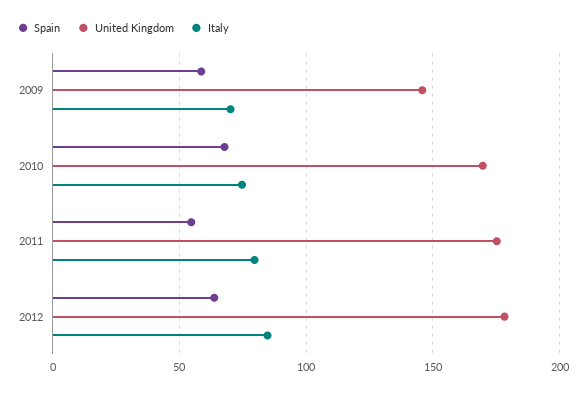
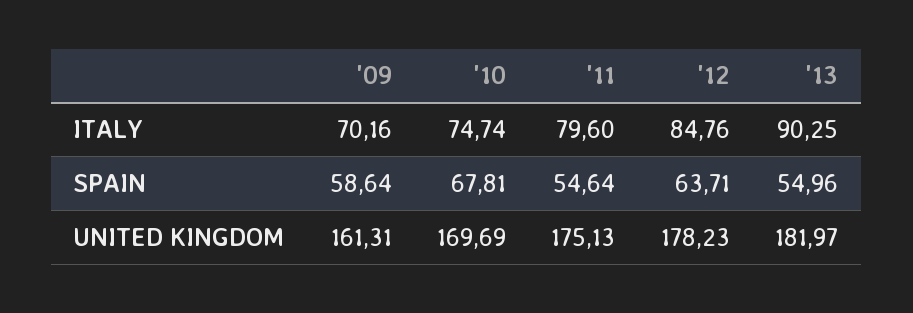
United Kingdom, 2009: 145 -> 161.31
Italy, '13: none -> 90.25
Spain, '13: none -> 54.96
United Kingdom, '13: none -> 181.97

